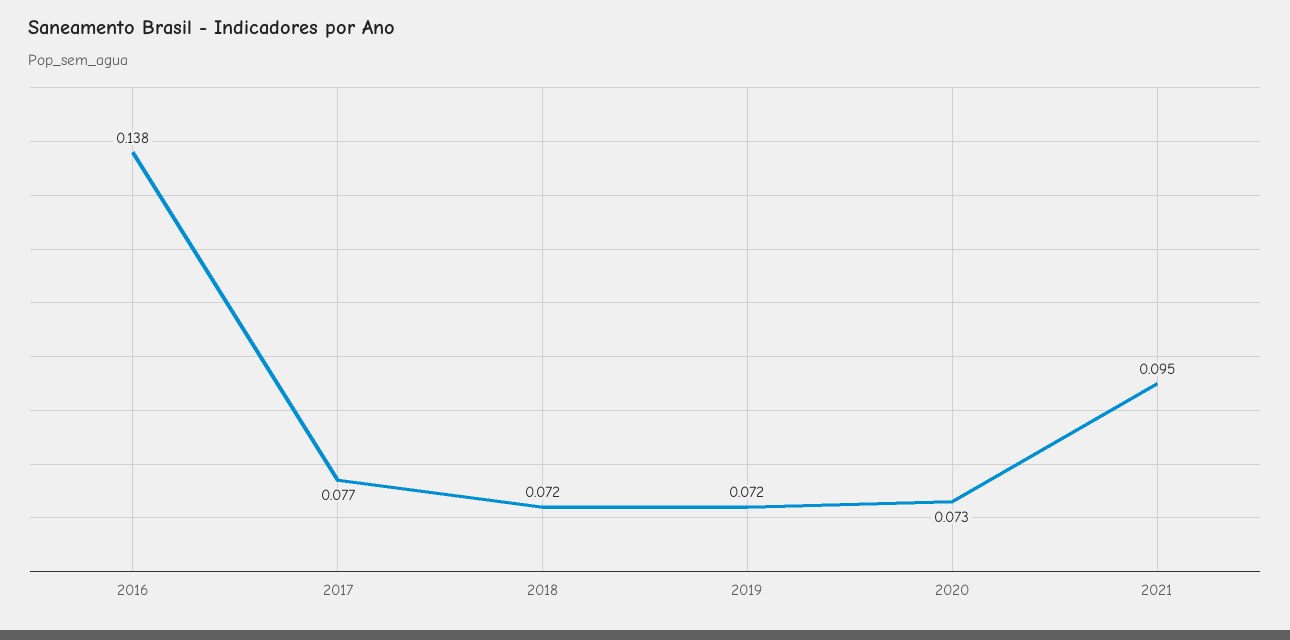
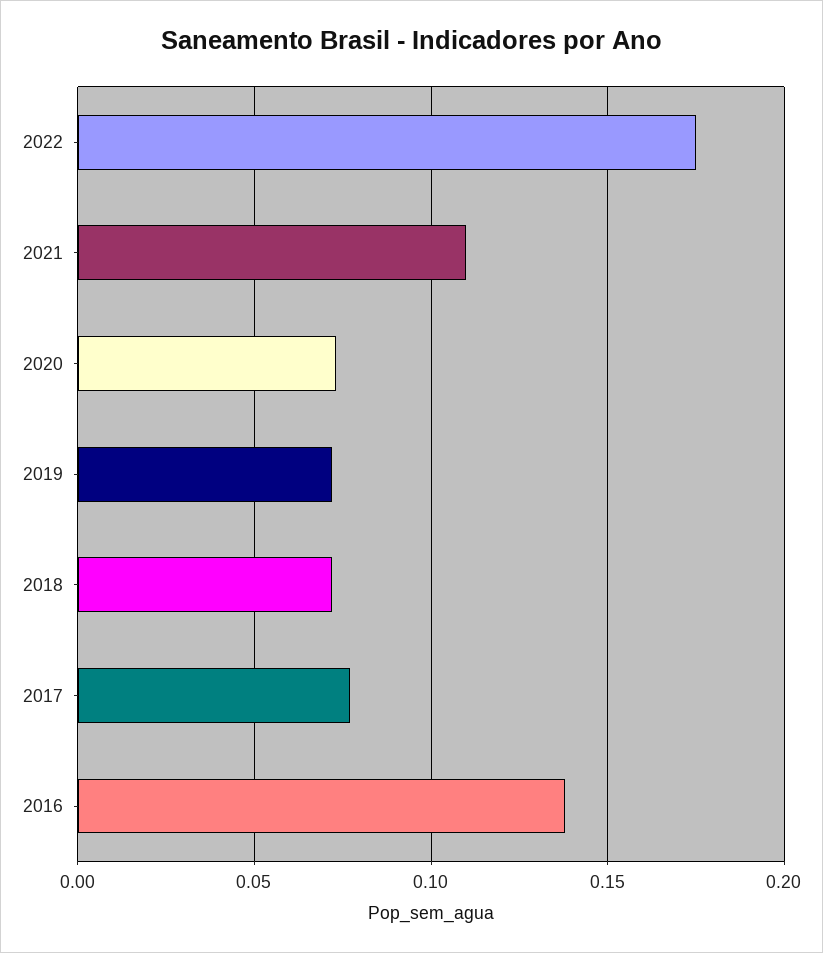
2021: 0.095 -> 0.11
2022: none -> 0.175

